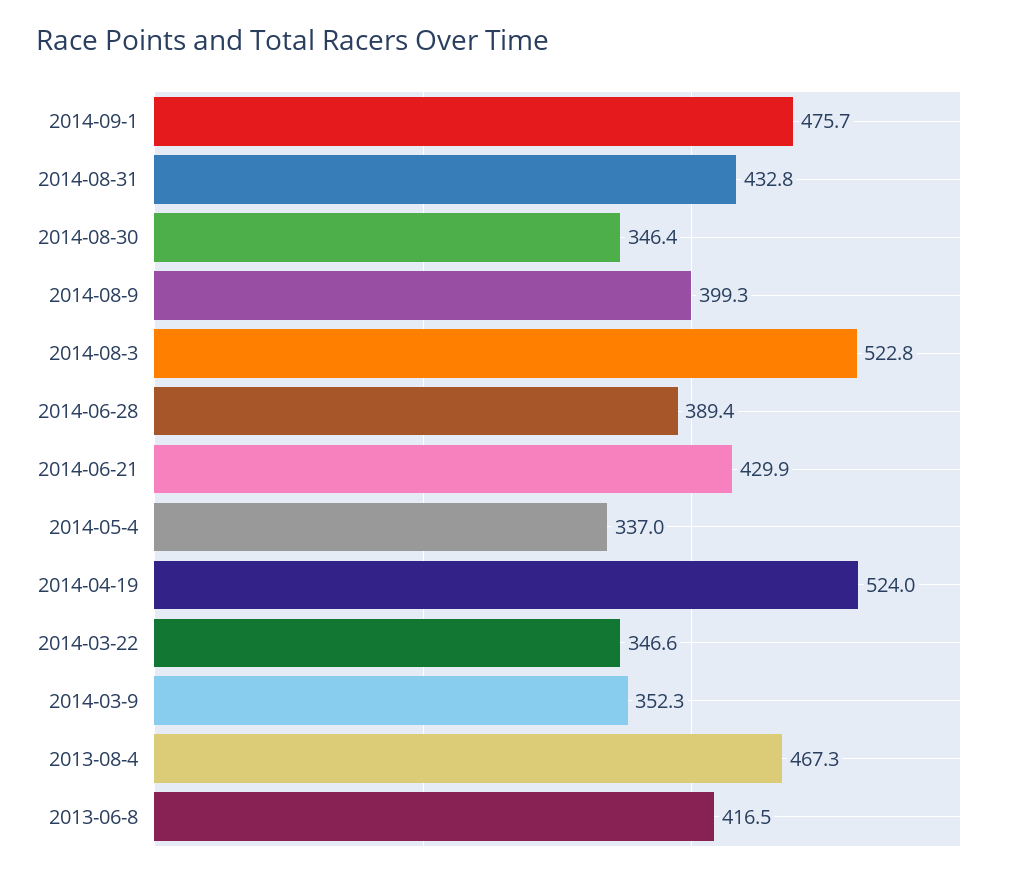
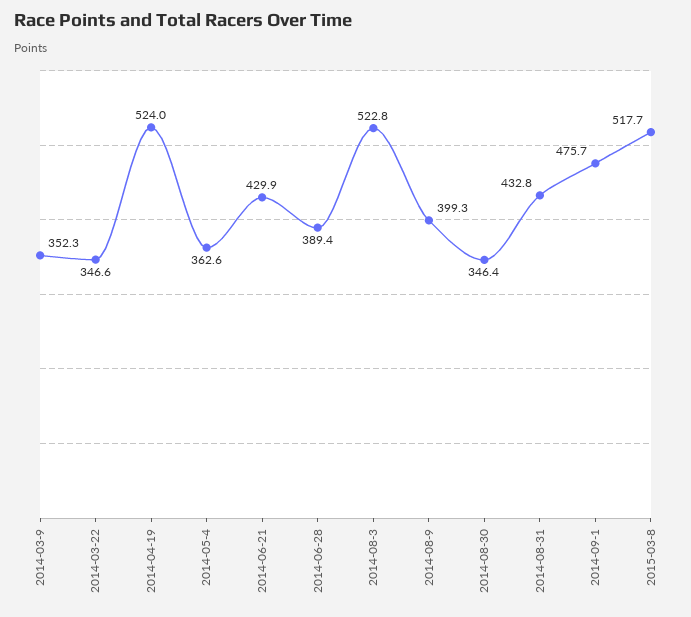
2014-05-4: 337 -> 362.6
2013-08-4: 467.3 -> none
2013-06-8: 416.5 -> none
2015-03-8: none -> 517.7

